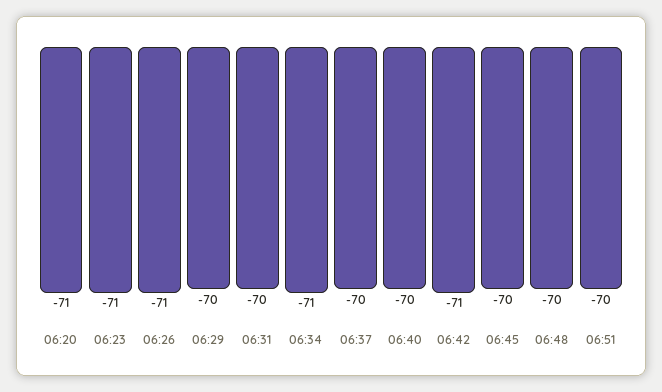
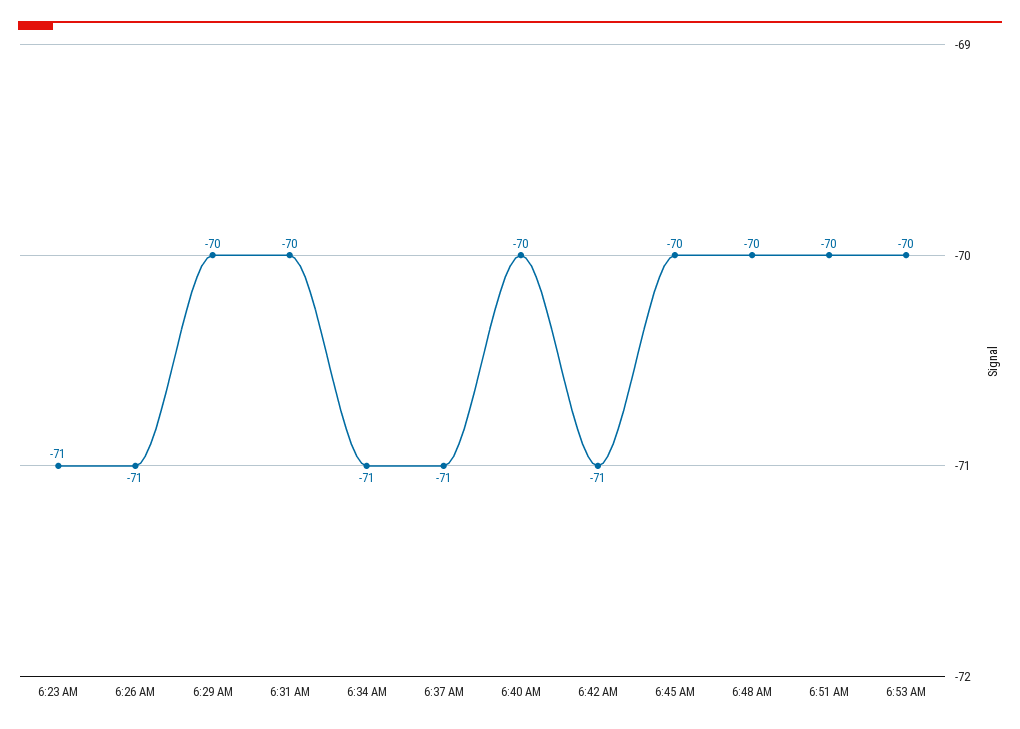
06:20: -71 -> none
06:37: -70 -> -71
6:53 AM: none -> -70

